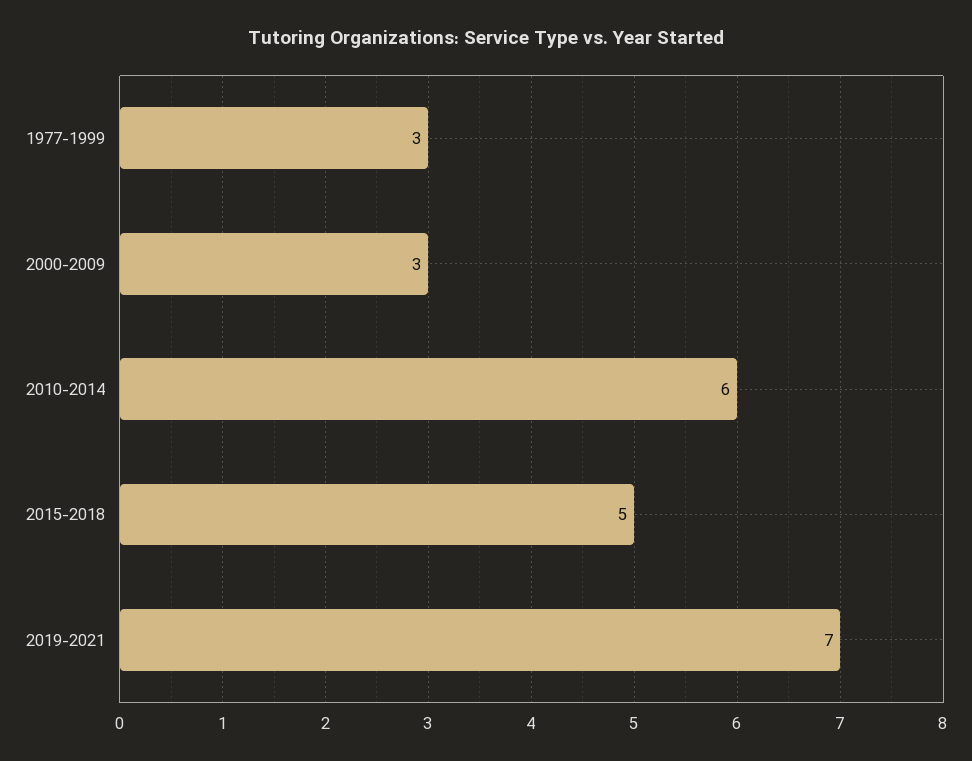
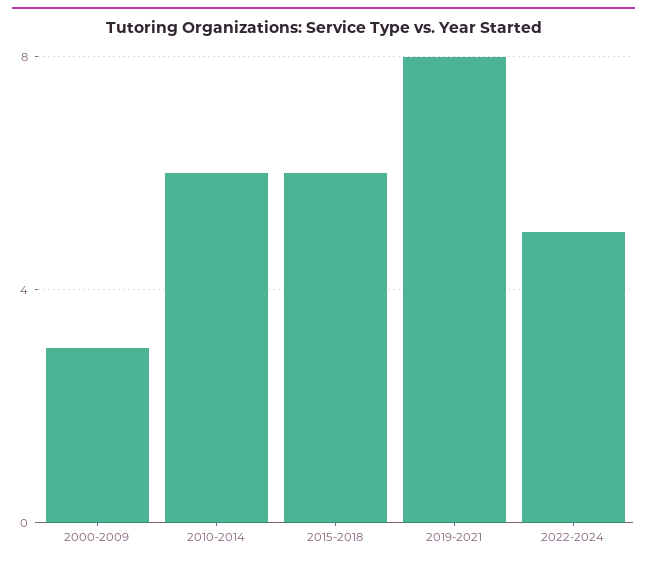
1977-1999: 3 -> none
2015-2018: 5 -> 6
2019-2021: 7 -> 8
2022-2024: none -> 5

